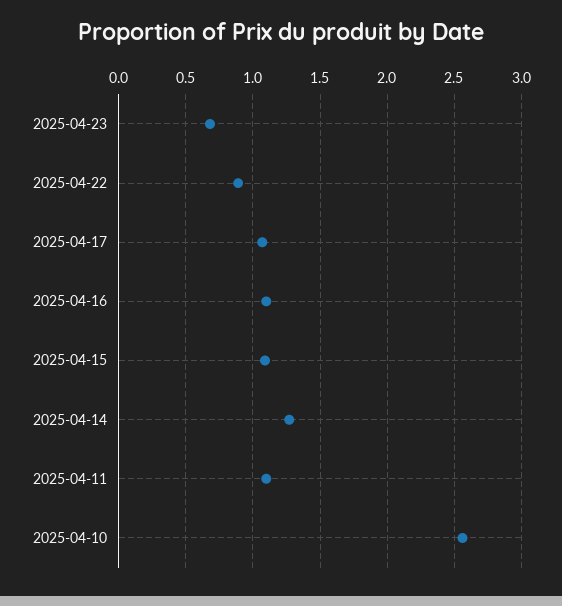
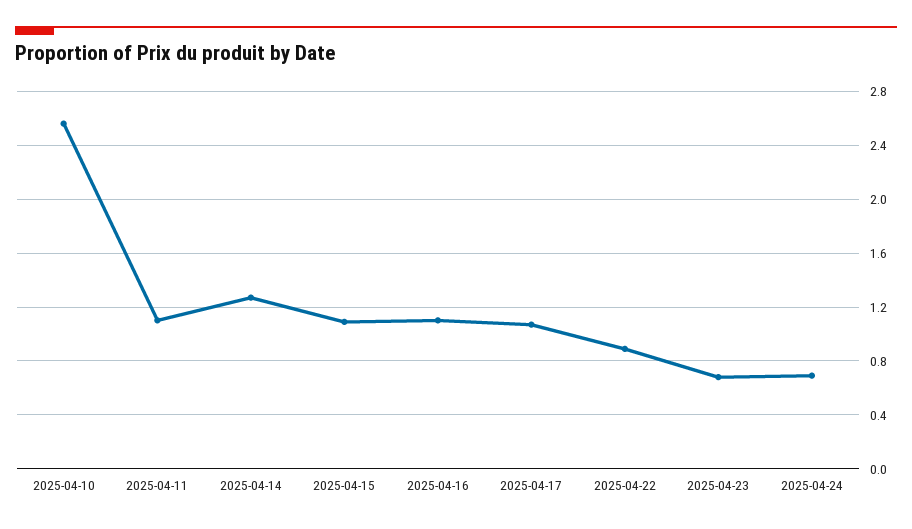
2025-04-24: none -> 0.7

